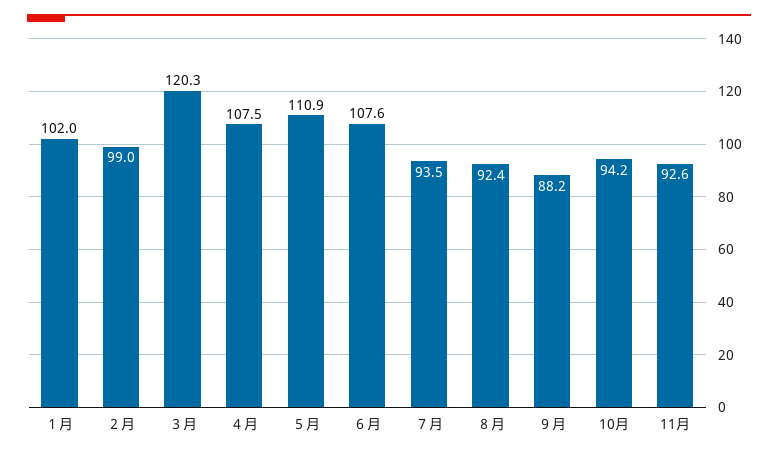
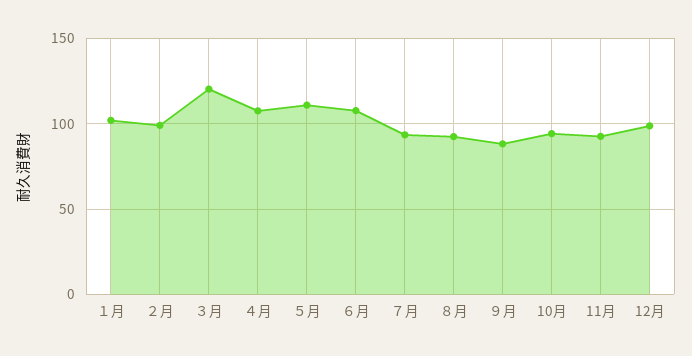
12月: none -> 100

